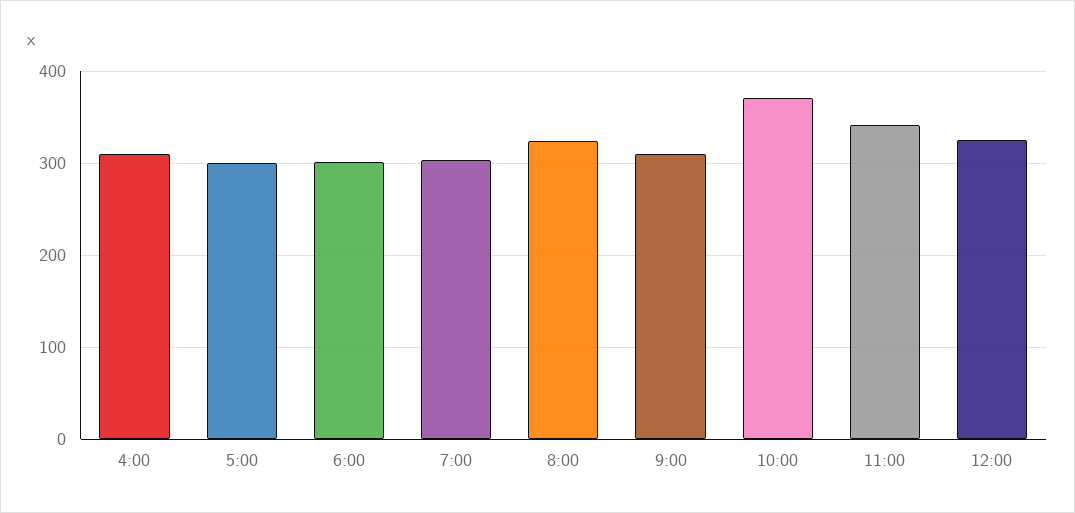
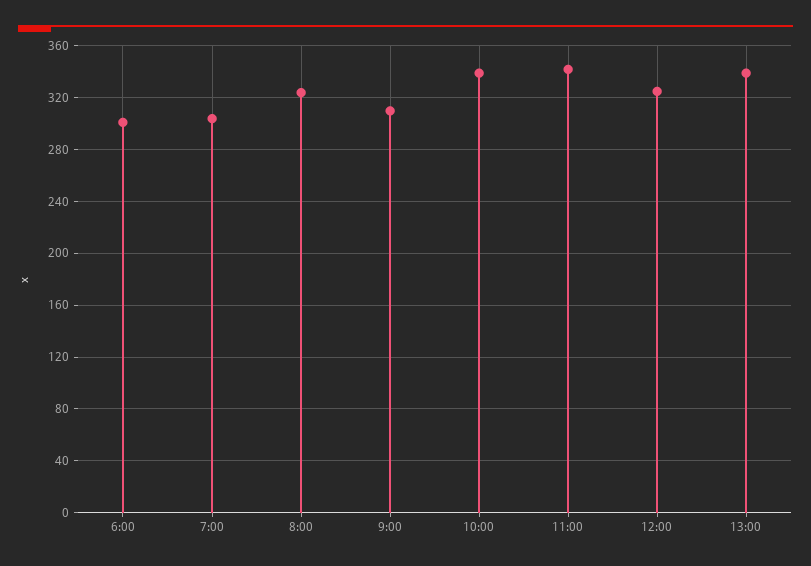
4:00: 310 -> none
5:00: 300 -> none
10:00: 370 -> 340
13:00: none -> 340

